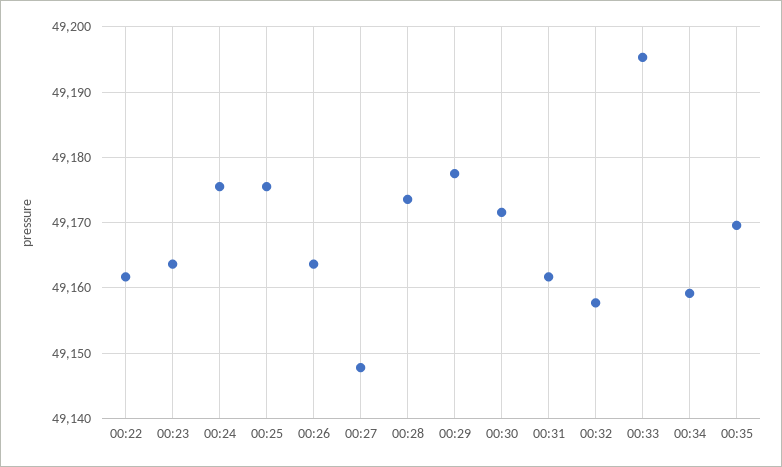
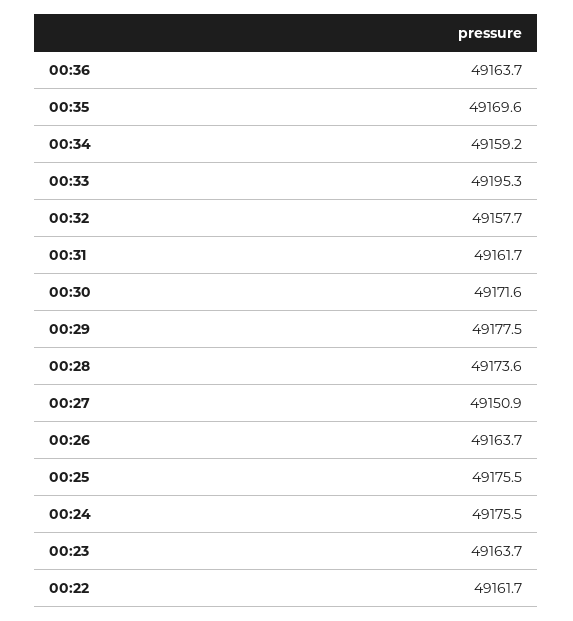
00:27: 49148 -> 49150.9
00:36: none -> 49163.7

